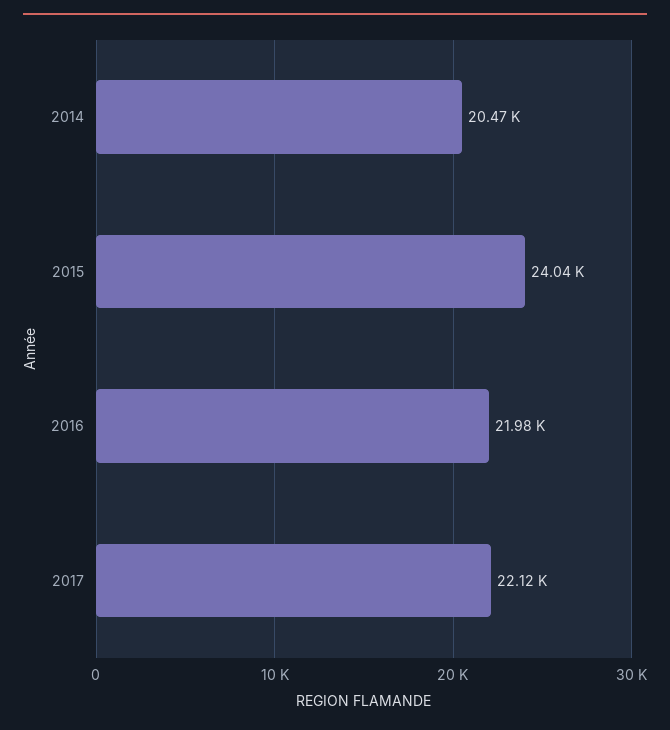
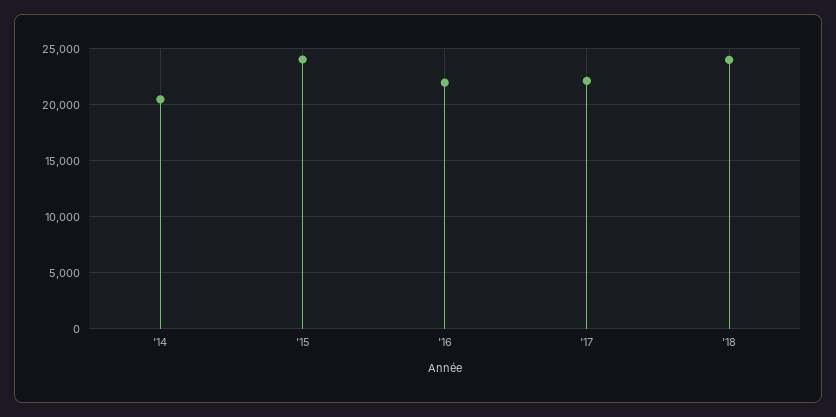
'18: none -> 24000

